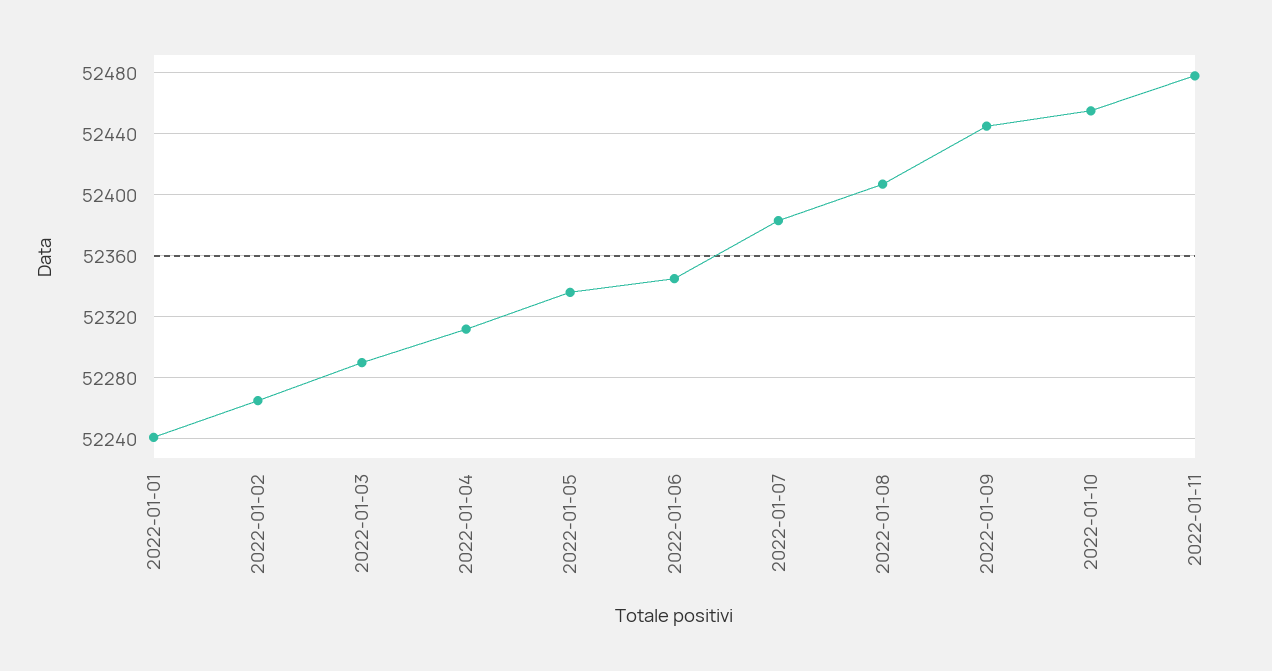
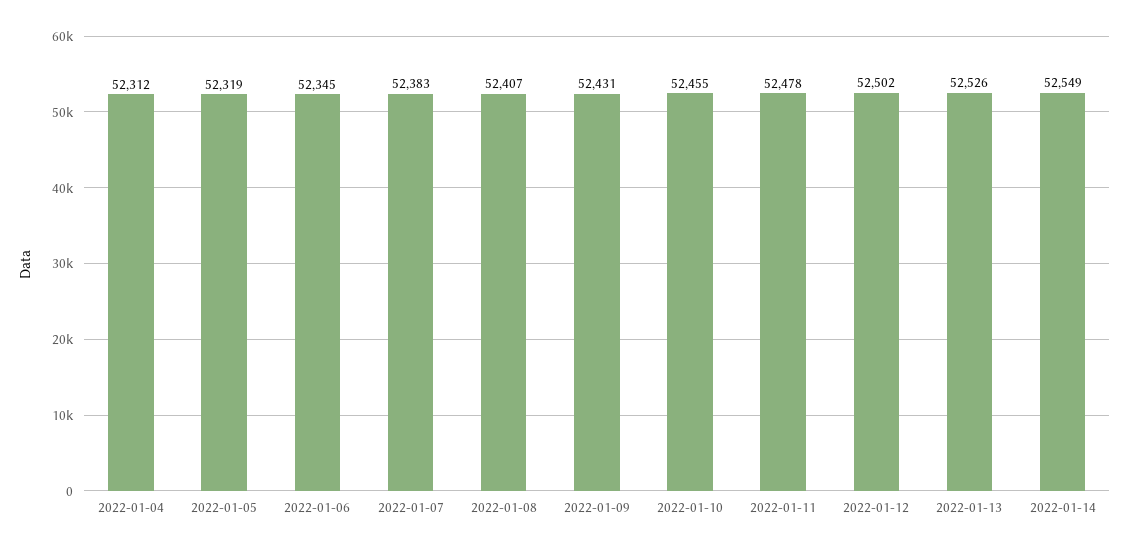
2022-01-01: 52240 -> none
2022-01-02: 52265 -> none
2022-01-03: 52290 -> none
2022-01-05: 52335 -> 52319
2022-01-09: 52445 -> 52431
2022-01-12: none -> 52502
2022-01-13: none -> 52526
2022-01-14: none -> 52549

